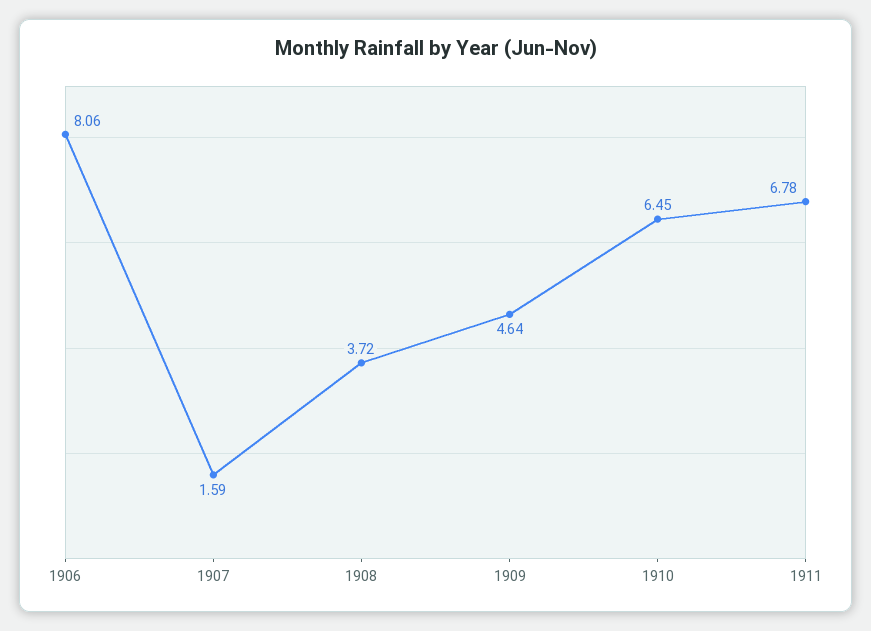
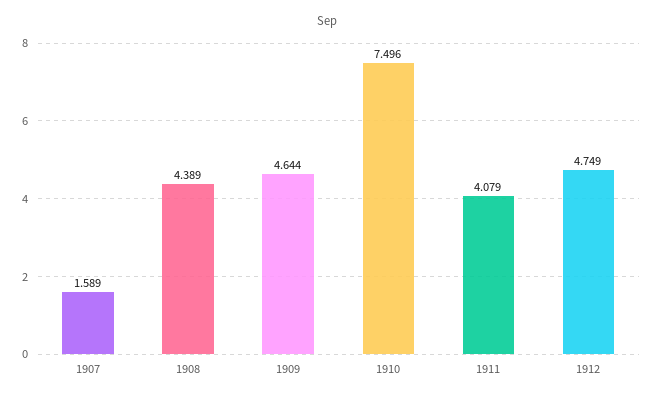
1906: 8.06 -> none
1908: 3.72 -> 4.389
1910: 6.45 -> 7.496
1911: 6.78 -> 4.079
1912: none -> 4.749

